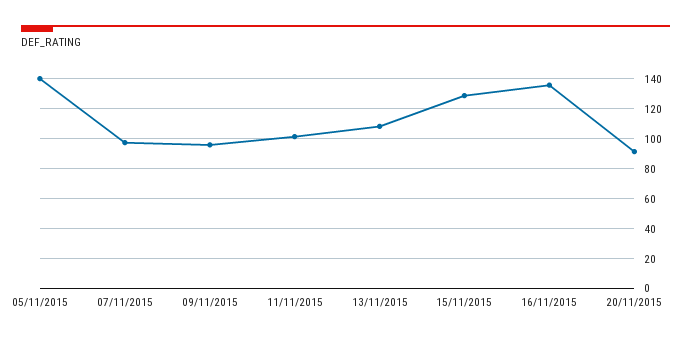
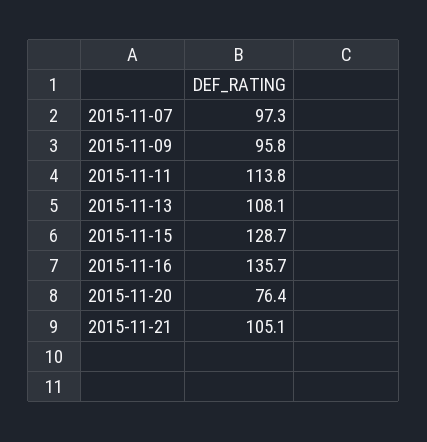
05/11/2015: 140 -> none
11/11/2015: 100 -> 113.8
20/11/2015: 90 -> 76.4
2015-11-21: none -> 105.1

